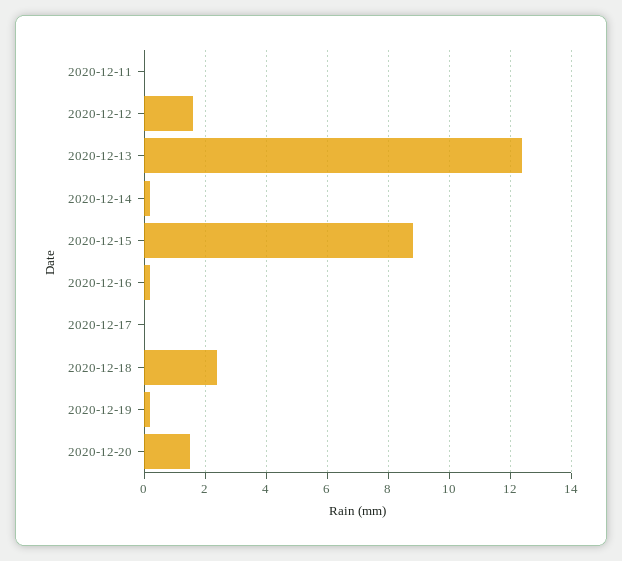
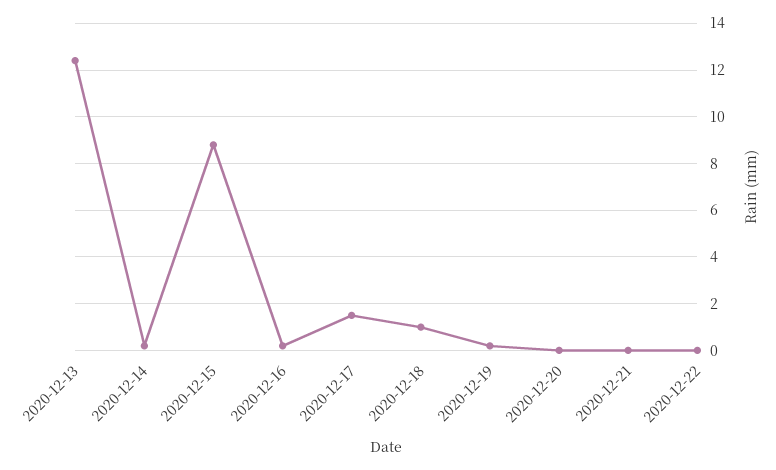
2020-12-11: 0 -> none
2020-12-12: 1.5 -> none
2020-12-17: 0 -> 1.5
2020-12-18: 2.5 -> 1
2020-12-20: 1.5 -> 0
2020-12-21: none -> 0
2020-12-22: none -> 0

